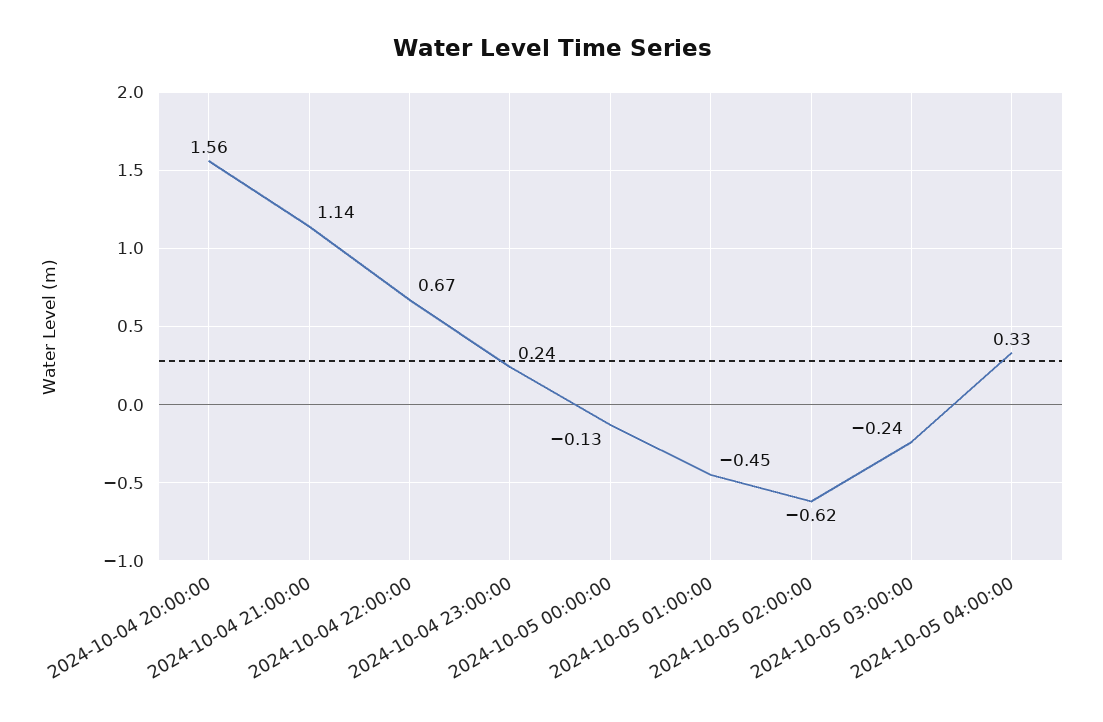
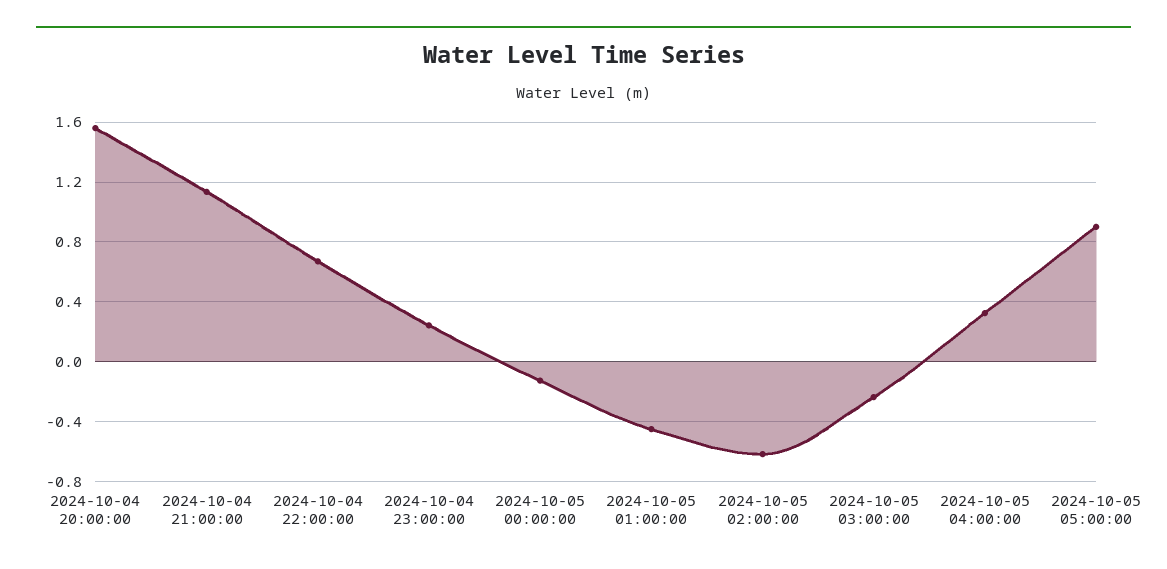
2024-10-05 05:00:00: none -> 0.9

